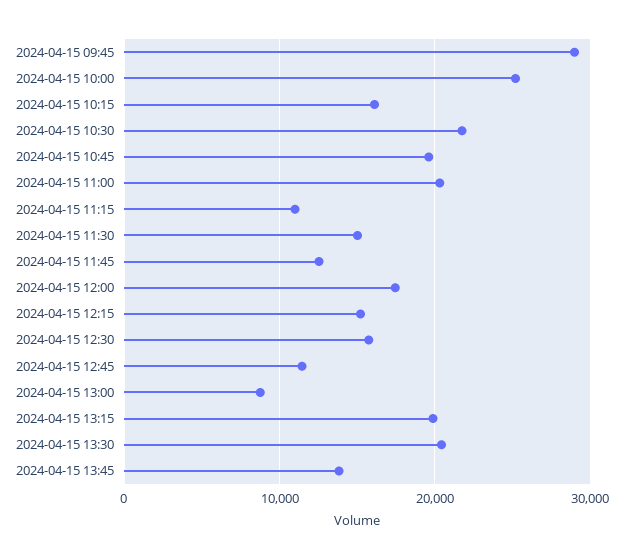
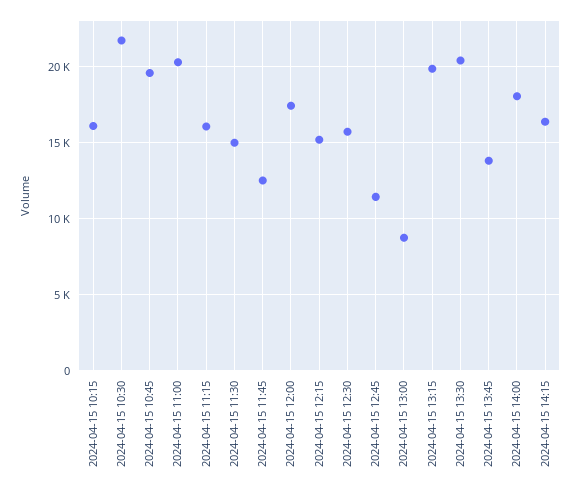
2024-04-15 09:45: 29000 -> none
2024-04-15 10:00: 25000 -> none
2024-04-15 11:15: 11000 -> 16000
2024-04-15 14:00: none -> 18000
2024-04-15 14:15: none -> 16500

